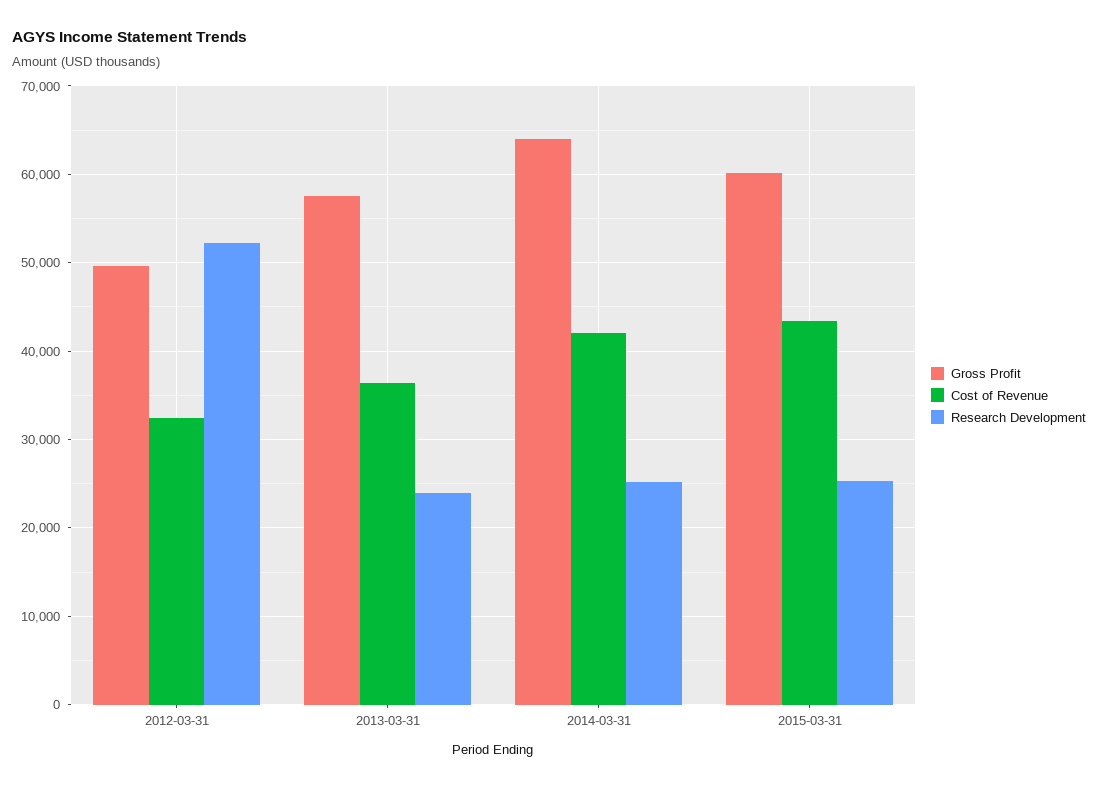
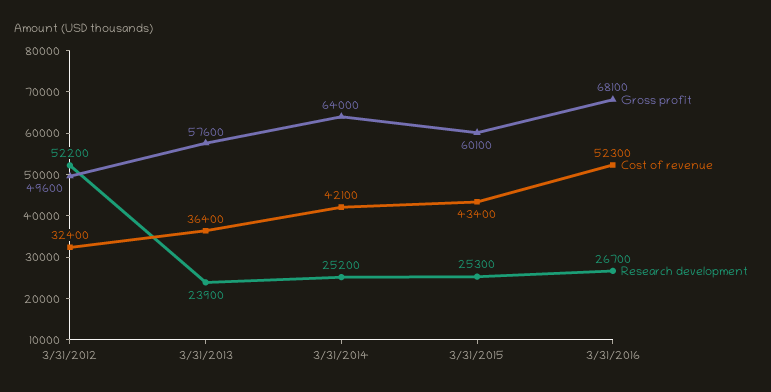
Gross Profit, 3/31/2016: none -> 68100
Cost of Revenue, 3/31/2016: none -> 52300
Research Development, 3/31/2016: none -> 26700

